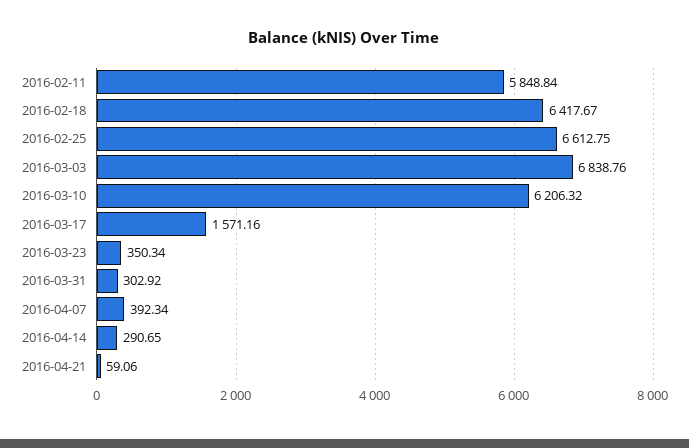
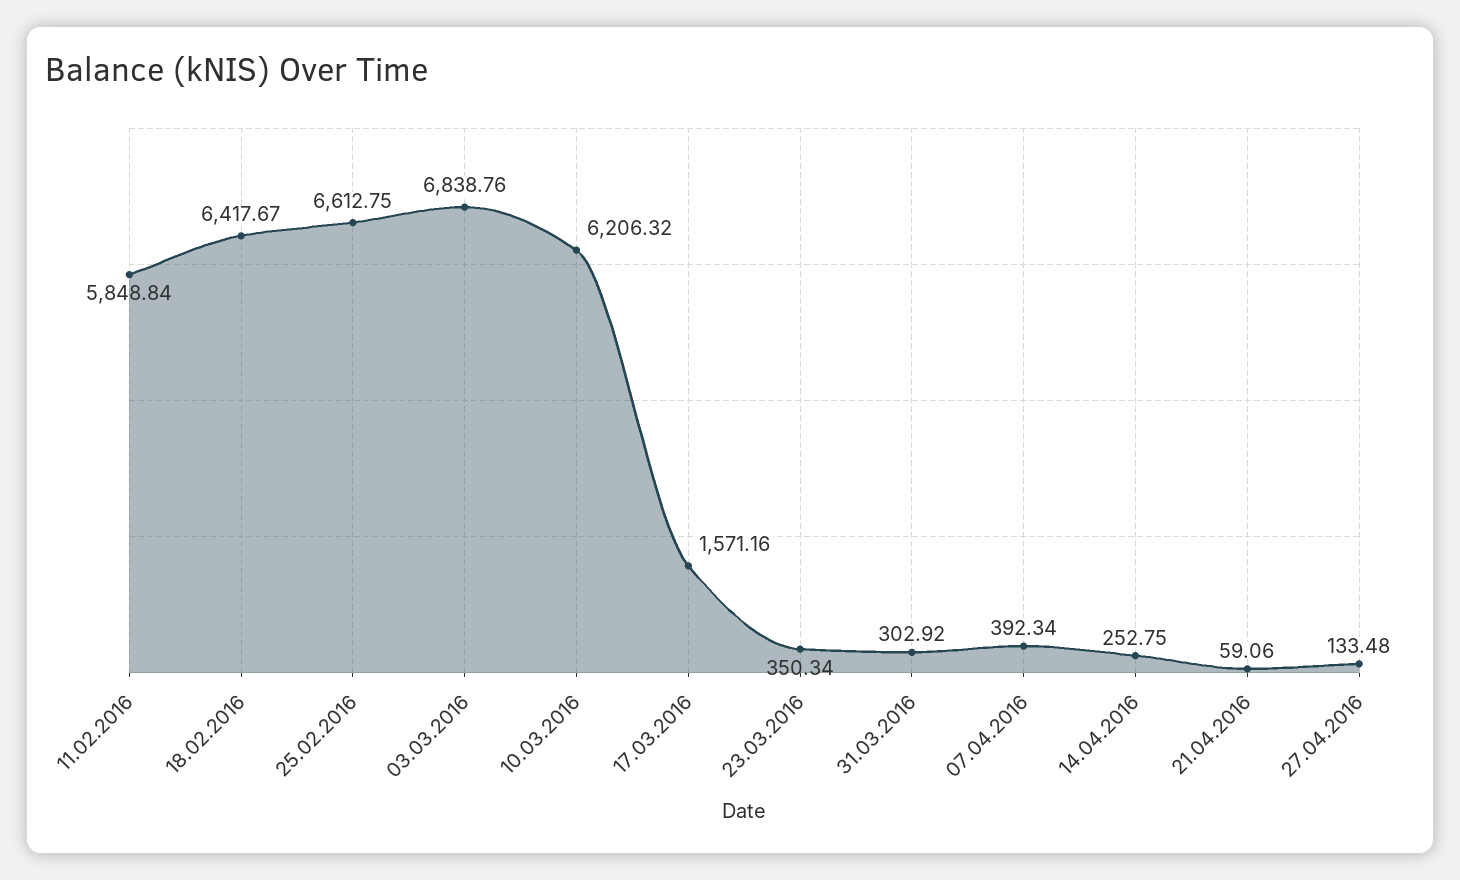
2016-04-14: 290.65 -> 252.75
27.04.2016: none -> 133.48

